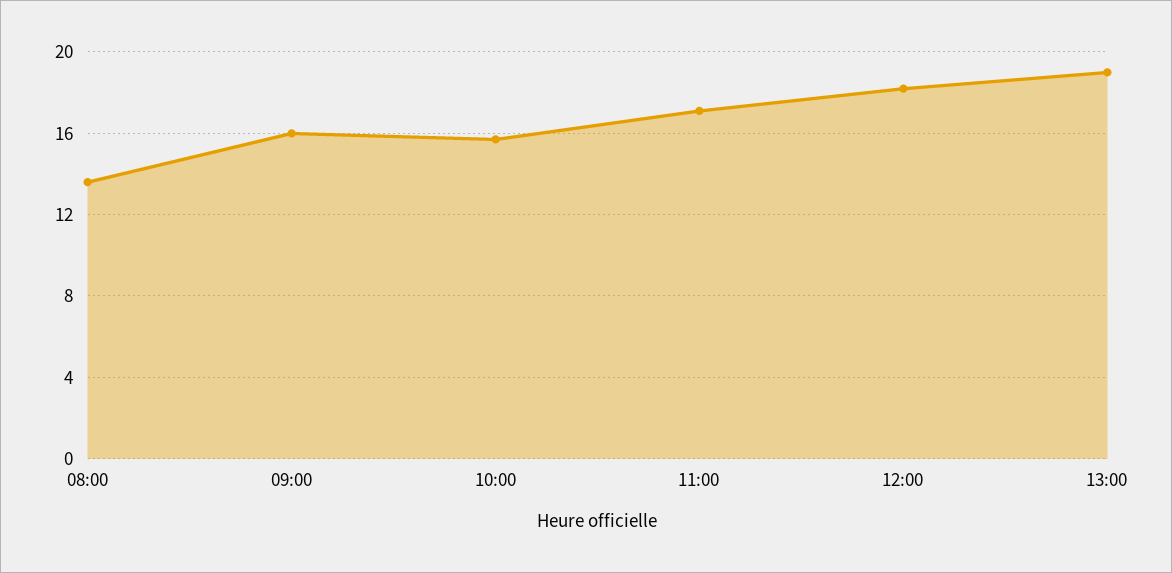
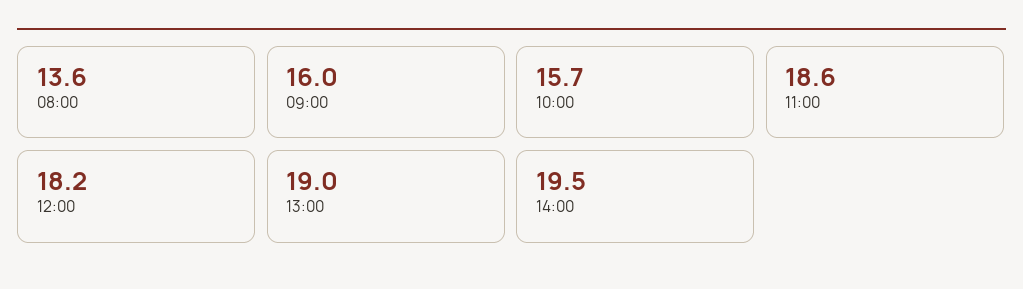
11:00: 17 -> 18.6
14:00: none -> 19.5

